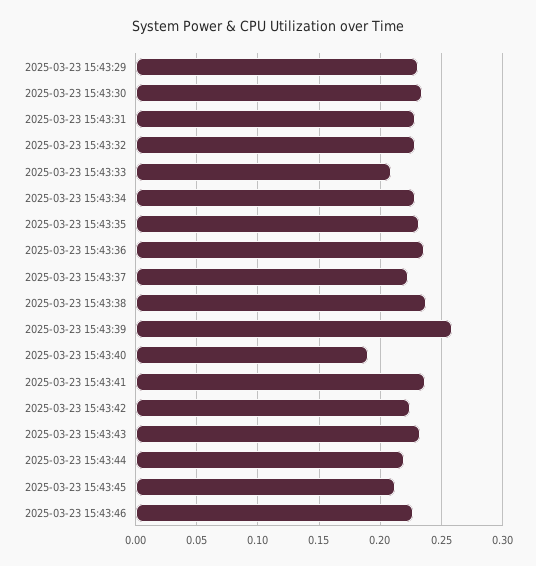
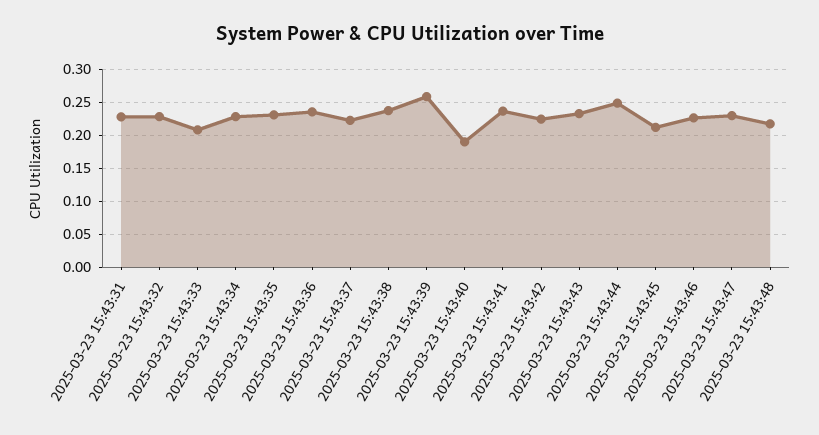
2025-03-23 15:43:29: 0.23 -> none
2025-03-23 15:43:30: 0.235 -> none
2025-03-23 15:43:44: 0.22 -> 0.25
2025-03-23 15:43:47: none -> 0.23
2025-03-23 15:43:48: none -> 0.22

